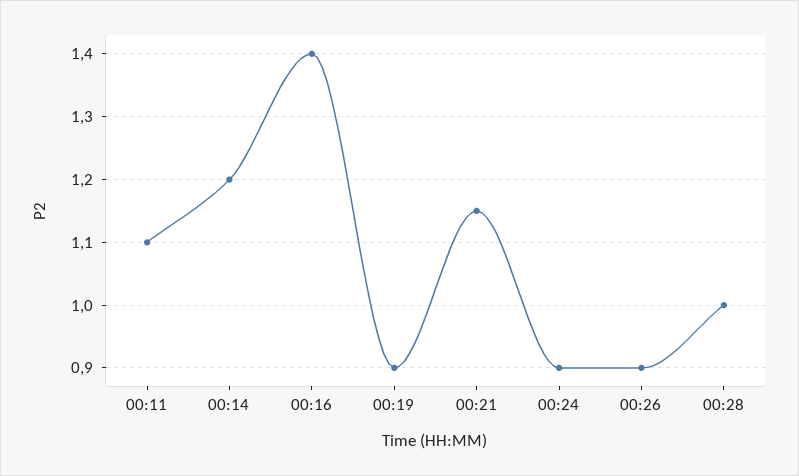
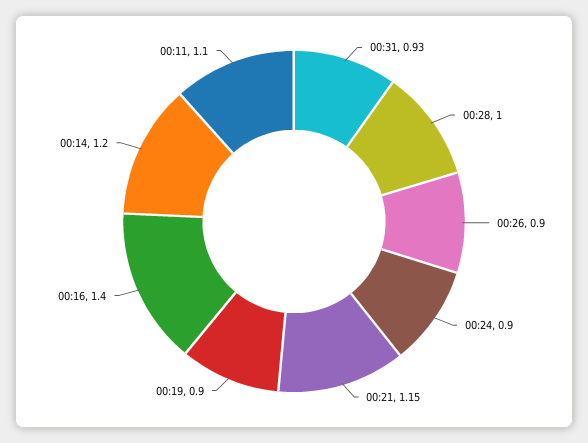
00:31: none -> 0.93

